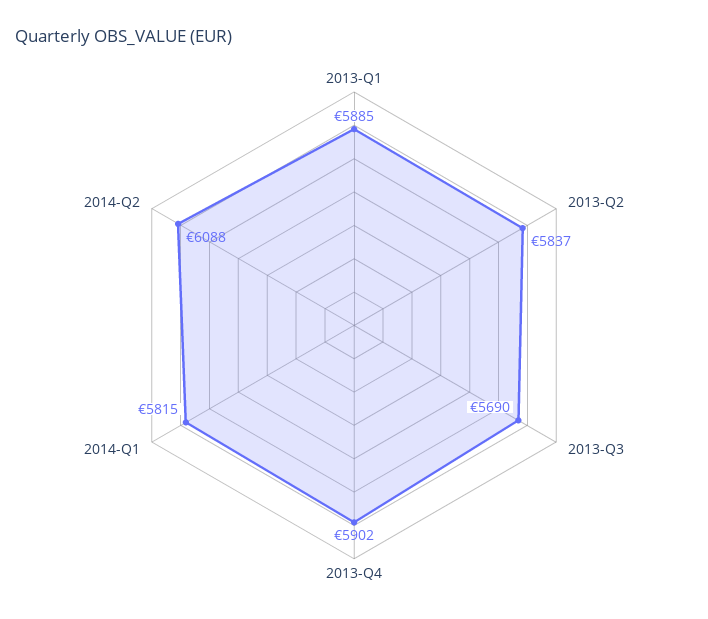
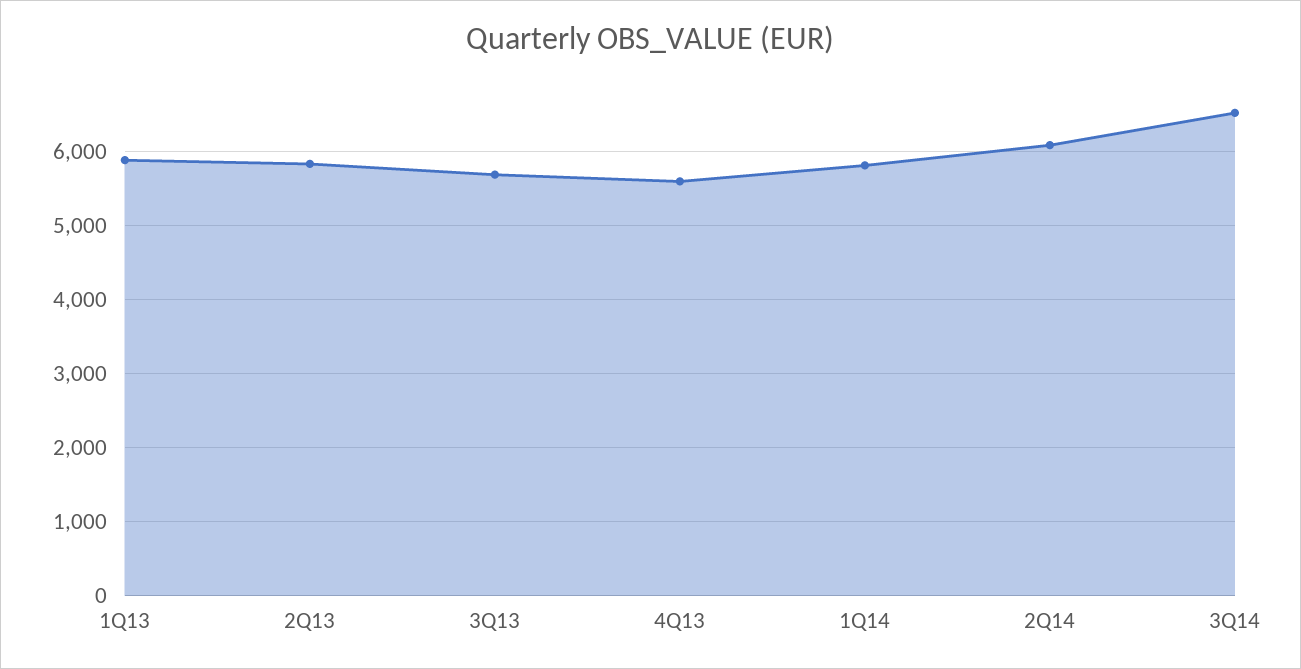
2013-Q4: 5902 -> 5600
3Q14: none -> 6500

